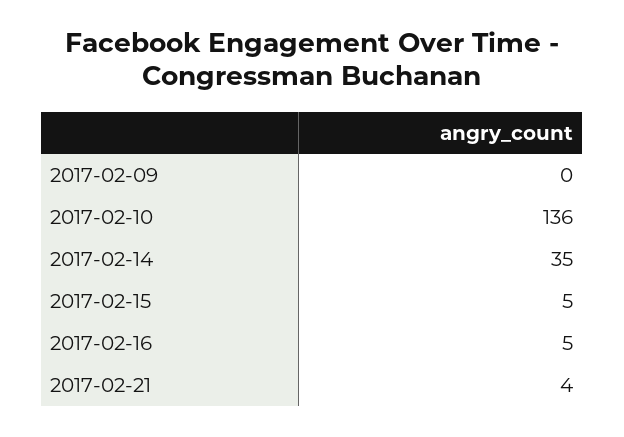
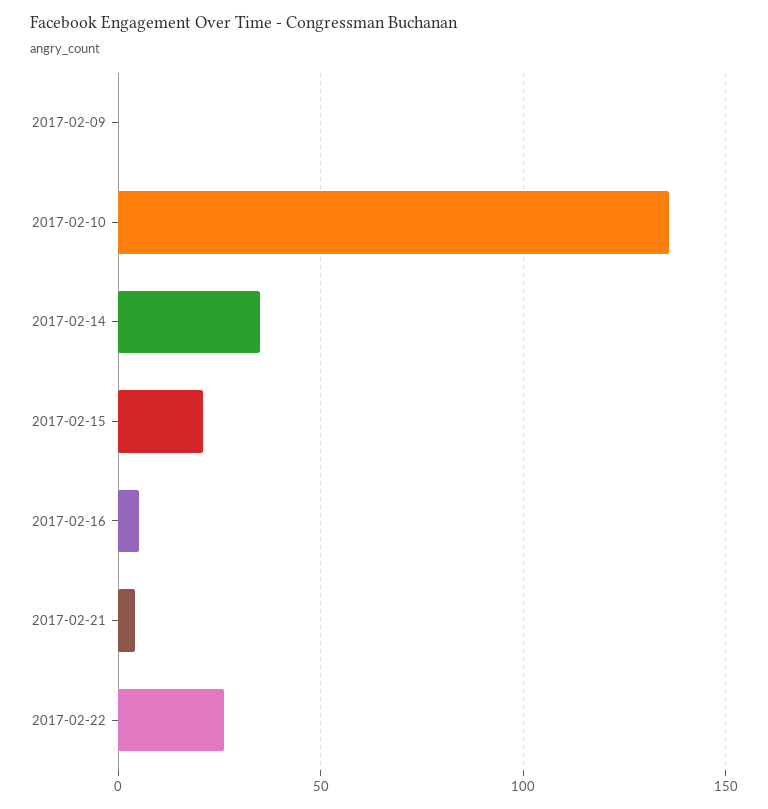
2017-02-15: 5 -> 20
2017-02-22: none -> 25

